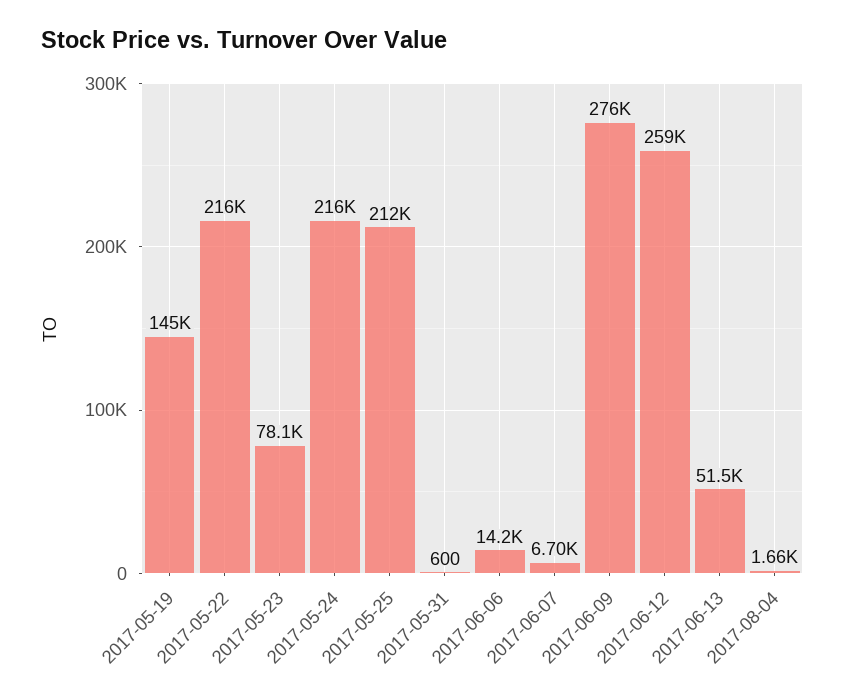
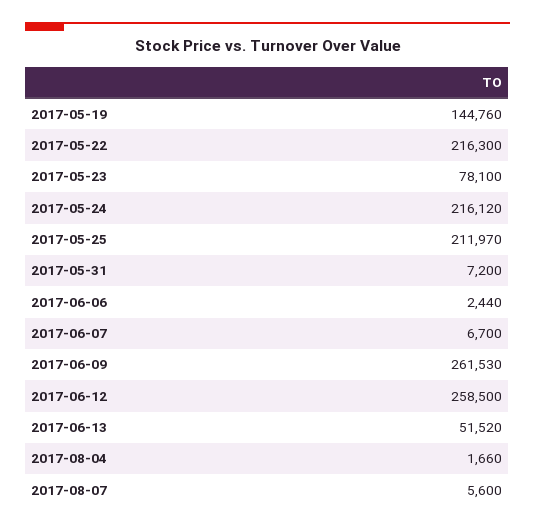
2017-05-31: 600 -> 7200
2017-06-06: 14200 -> 2440
2017-06-09: 276000 -> 261530
2017-08-07: none -> 5600

